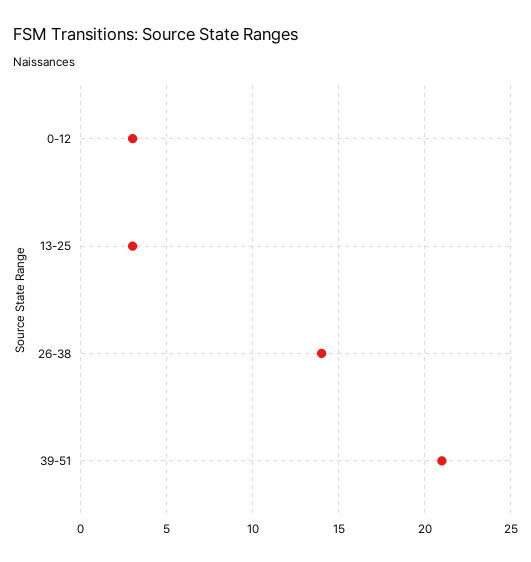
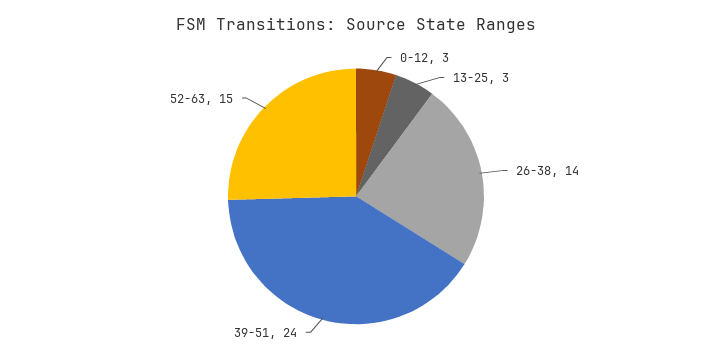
39-51: 21 -> 24
52-63: none -> 15

